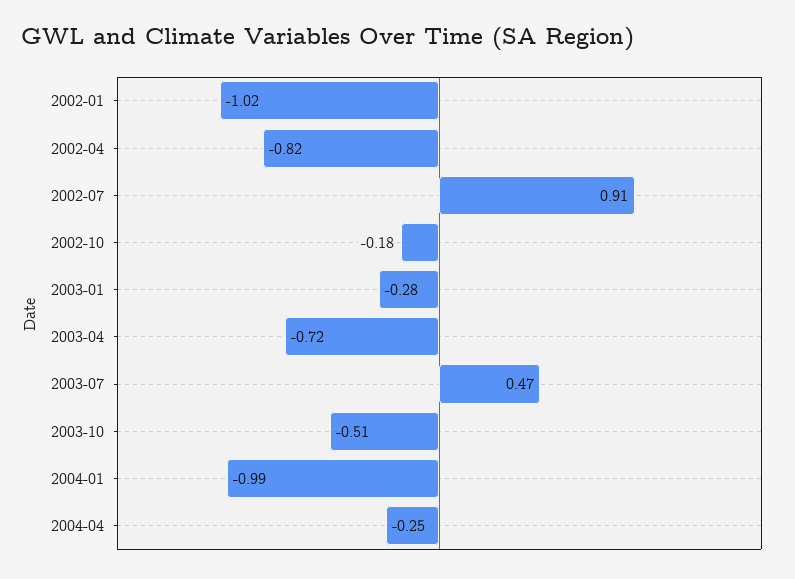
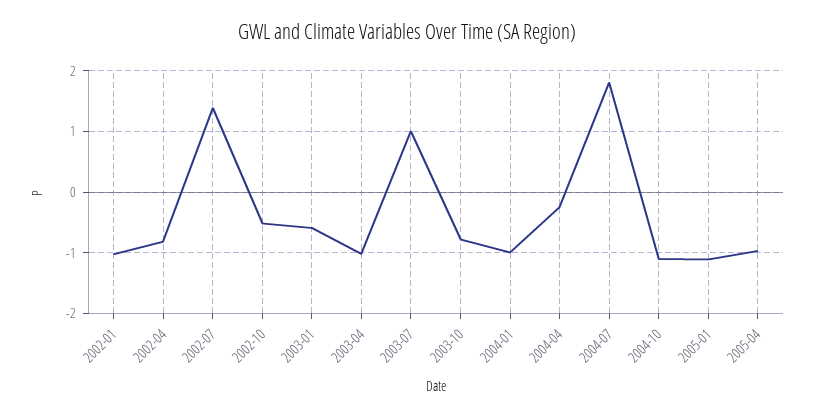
2002-07: 0.91 -> 1.4
2002-10: -0.18 -> -0.5
2003-01: -0.28 -> -0.6
2003-04: -0.72 -> -1
2003-07: 0.47 -> 1
2003-10: -0.51 -> -0.8
2004-07: none -> 1.8
2004-10: none -> -1.1
2005-01: none -> -1.1
2005-04: none -> -1

